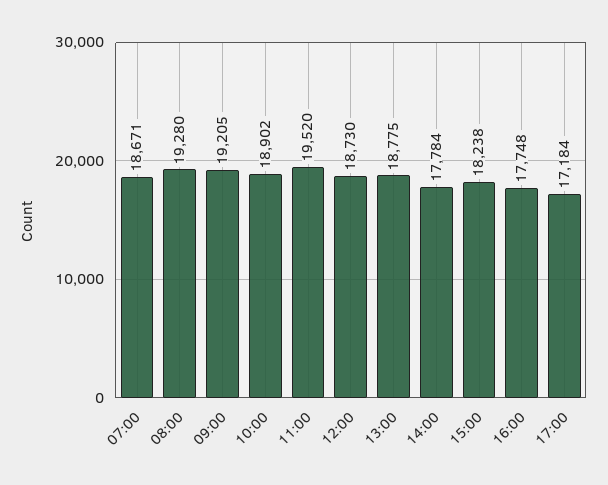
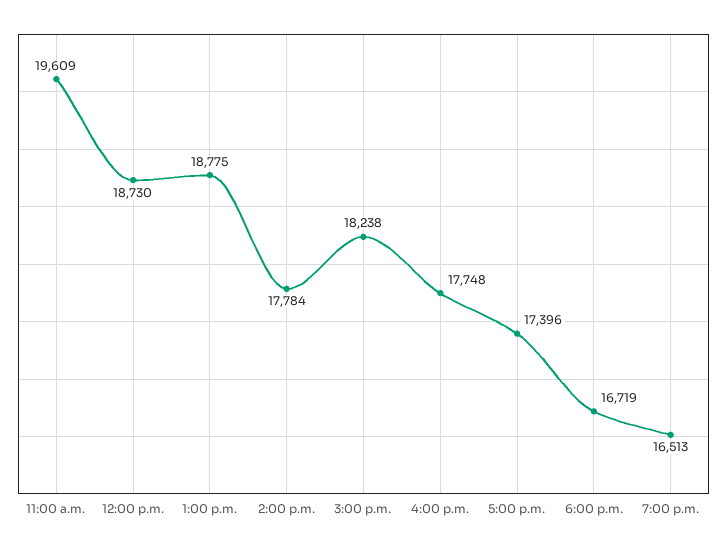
07:00: 18671 -> none
08:00: 19280 -> none
09:00: 19205 -> none
10:00: 18902 -> none
11:00: 19520 -> 19609
17:00: 17184 -> 17396
6:00 p.m.: none -> 16719
7:00 p.m.: none -> 16513

